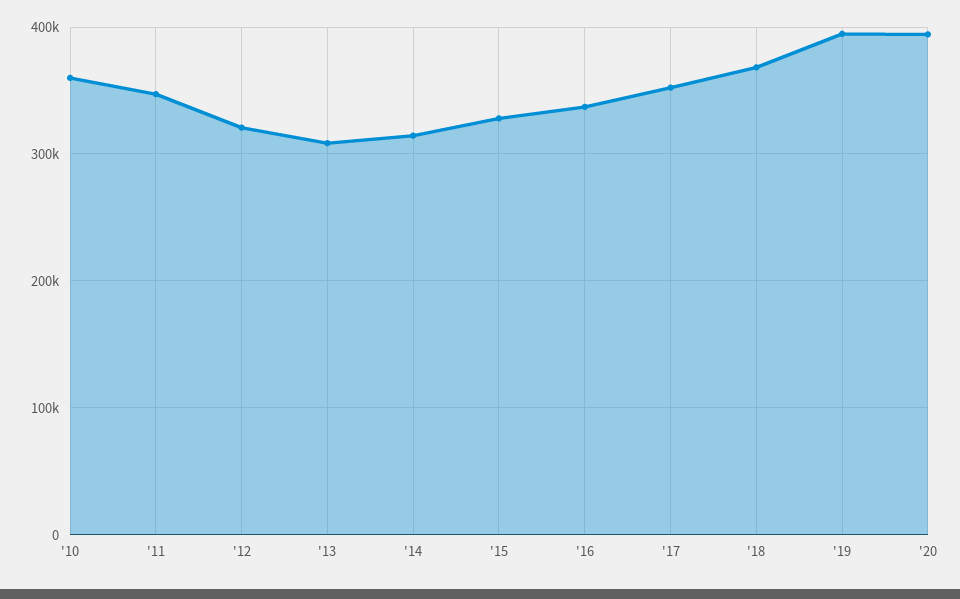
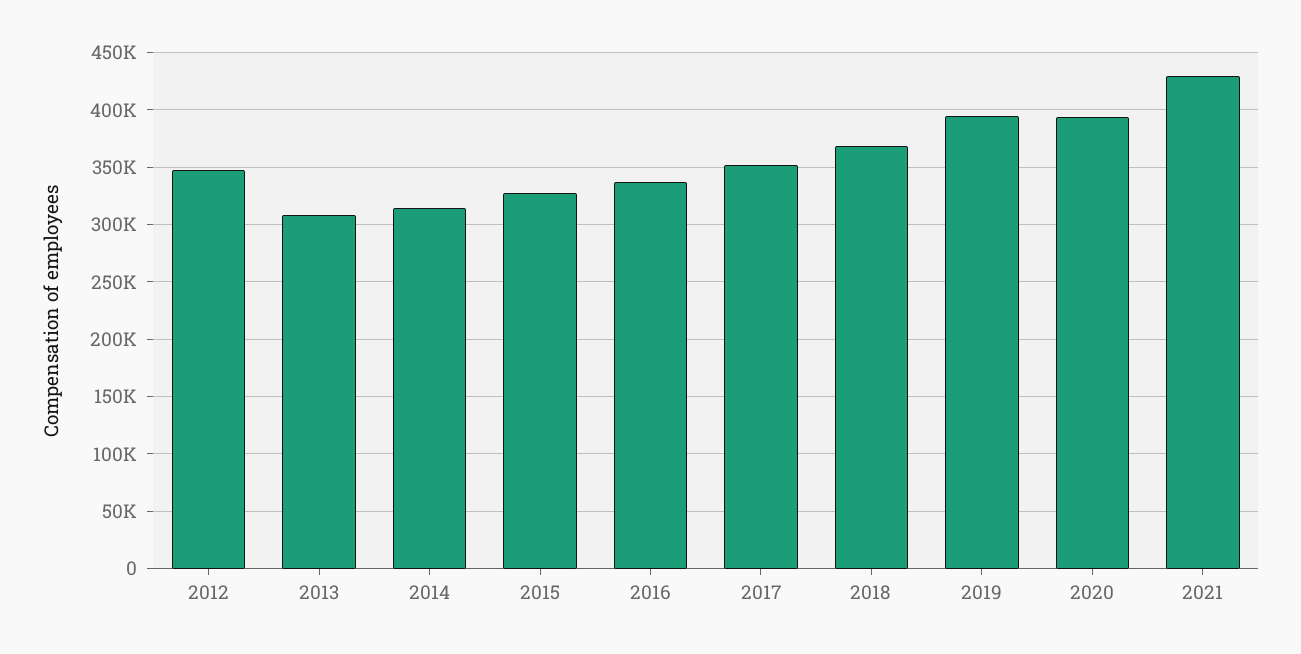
'10: 360000 -> none
'11: 350000 -> none
'12: 320000 -> 350000
2021: none -> 430000

